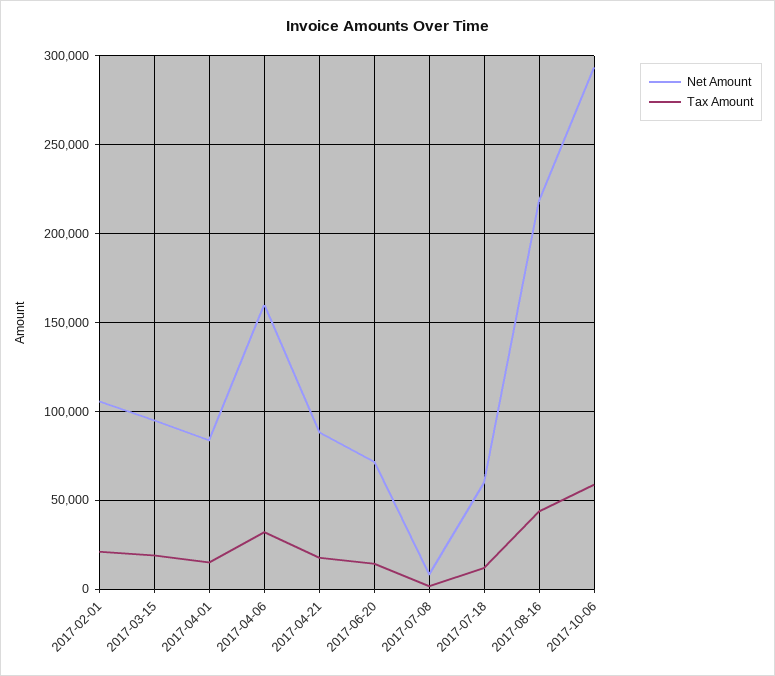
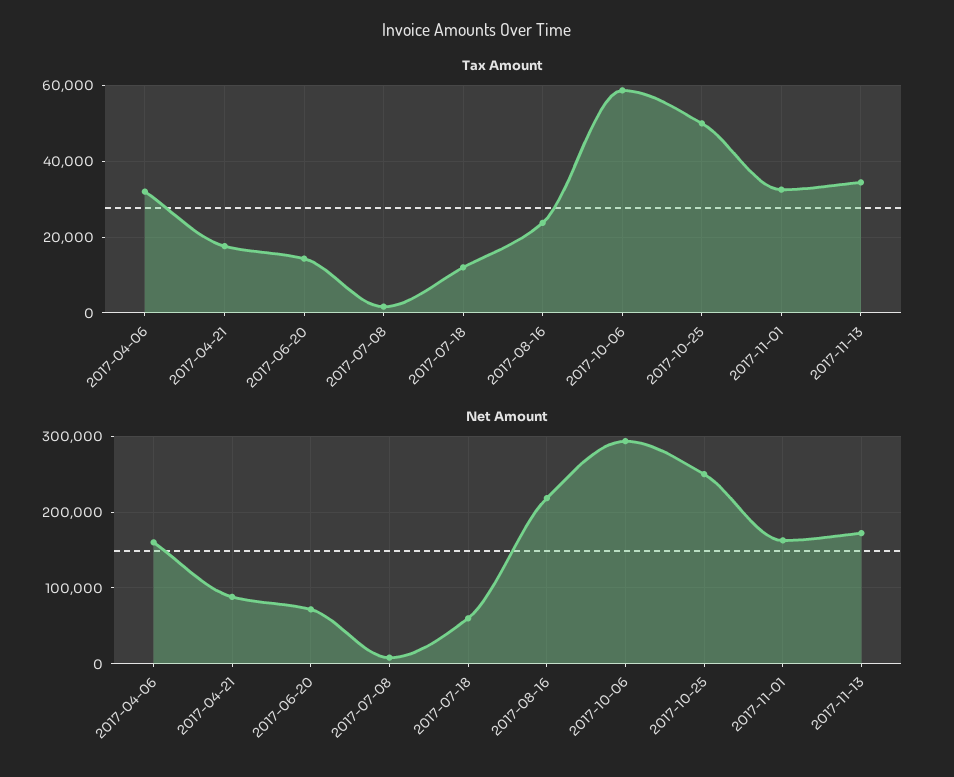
Net Amount, 2017-02-01: 105000 -> none
Tax Amount, 2017-02-01: 20000 -> none
Net Amount, 2017-03-15: 95000 -> none
Tax Amount, 2017-03-15: 20000 -> none
Net Amount, 2017-04-01: 85000 -> none
Tax Amount, 2017-04-01: 15000 -> none
Tax Amount, 2017-08-16: 45000 -> 24000
Tax Amount, 2017-10-25: none -> 50000
Tax Amount, 2017-11-01: none -> 32000
Tax Amount, 2017-11-13: none -> 34000
Net Amount, 2017-10-25: none -> 250000
Net Amount, 2017-11-01: none -> 160000
Net Amount, 2017-11-13: none -> 170000

